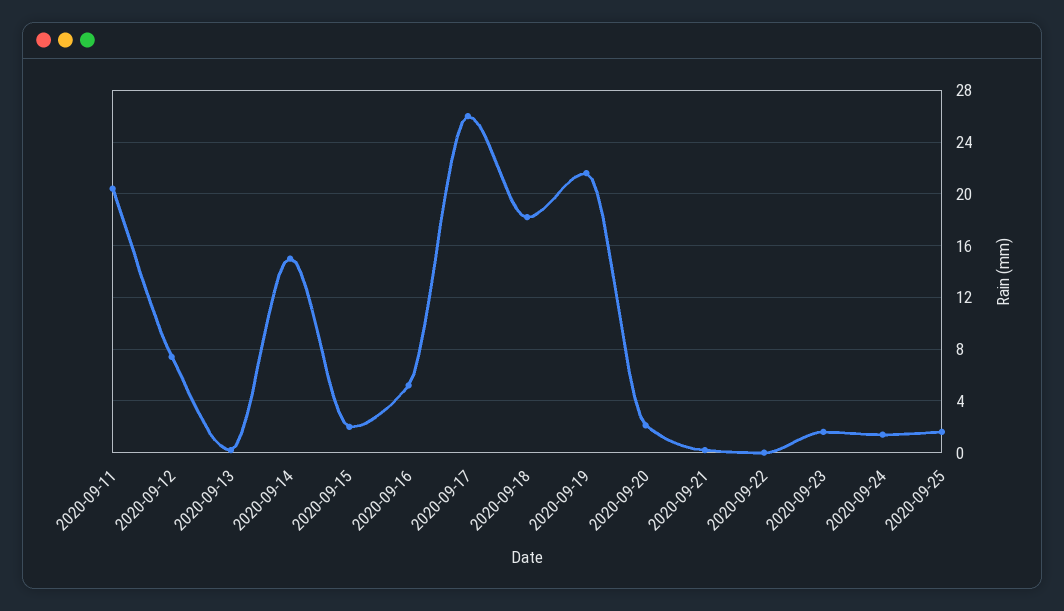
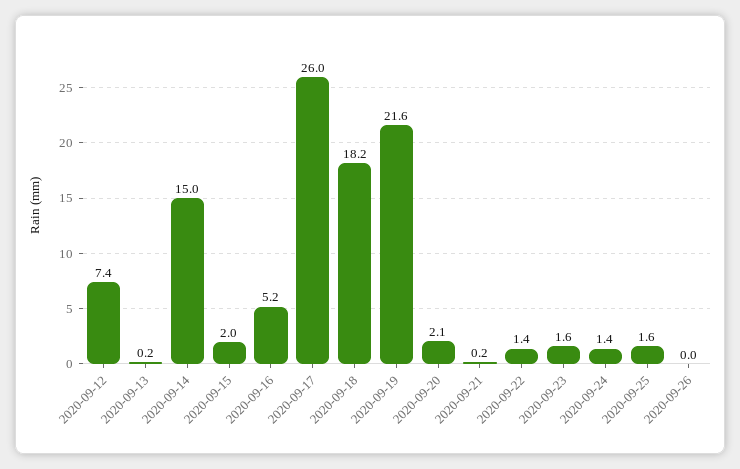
2020-09-11: 20.5 -> none
2020-09-22: 0 -> 1.4
2020-09-26: none -> 0

